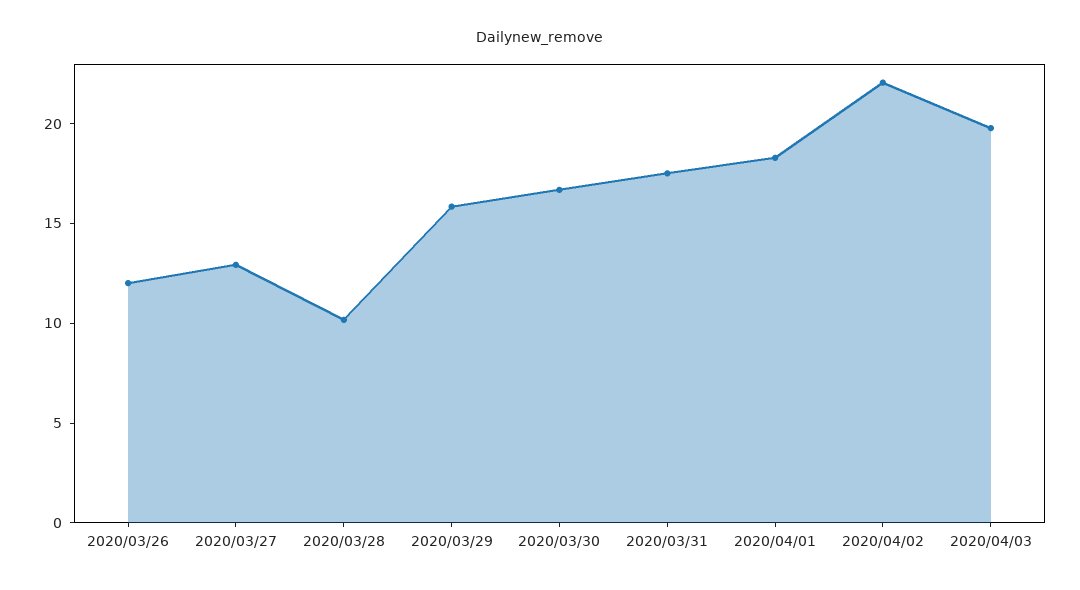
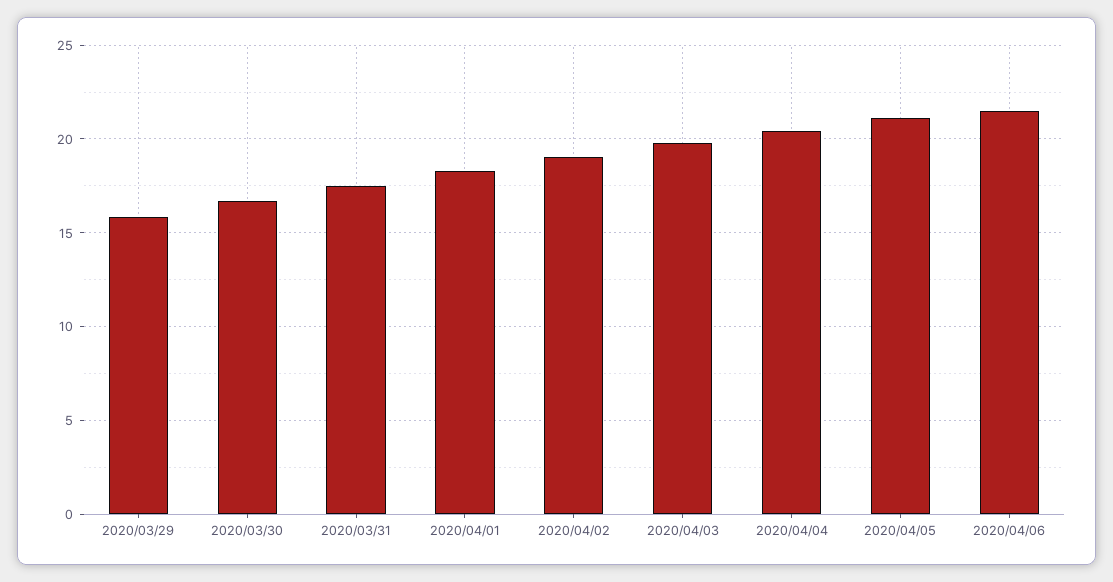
2020/03/26: 12 -> none
2020/03/27: 13 -> none
2020/03/28: 10 -> none
2020/04/02: 22 -> 19
2020/04/04: none -> 20.5
2020/04/05: none -> 21
2020/04/06: none -> 21.5

